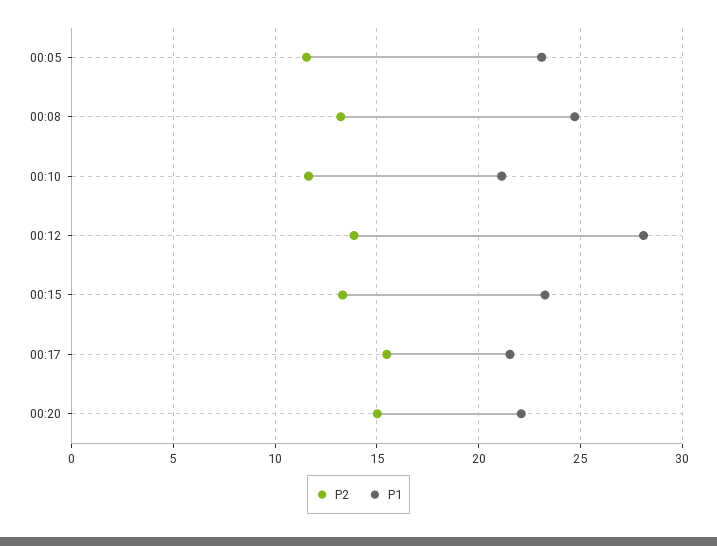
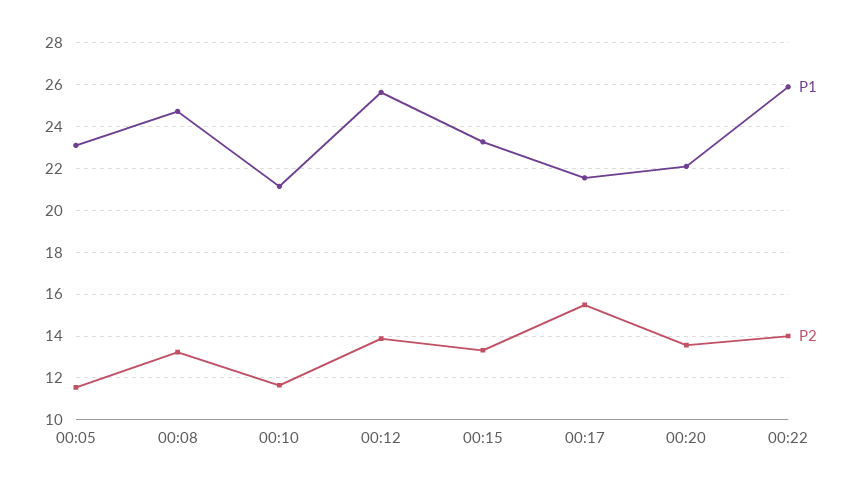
P1, 00:12: 28 -> 25.5
P2, 00:20: 15 -> 13.5
P1, 00:22: none -> 26
P2, 00:22: none -> 14

